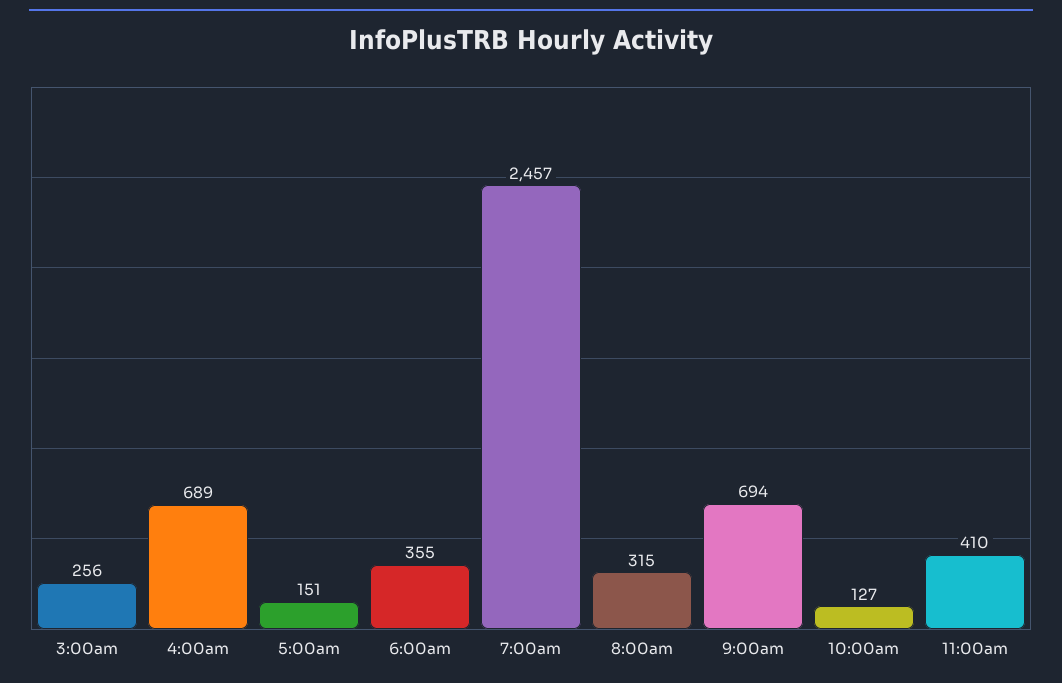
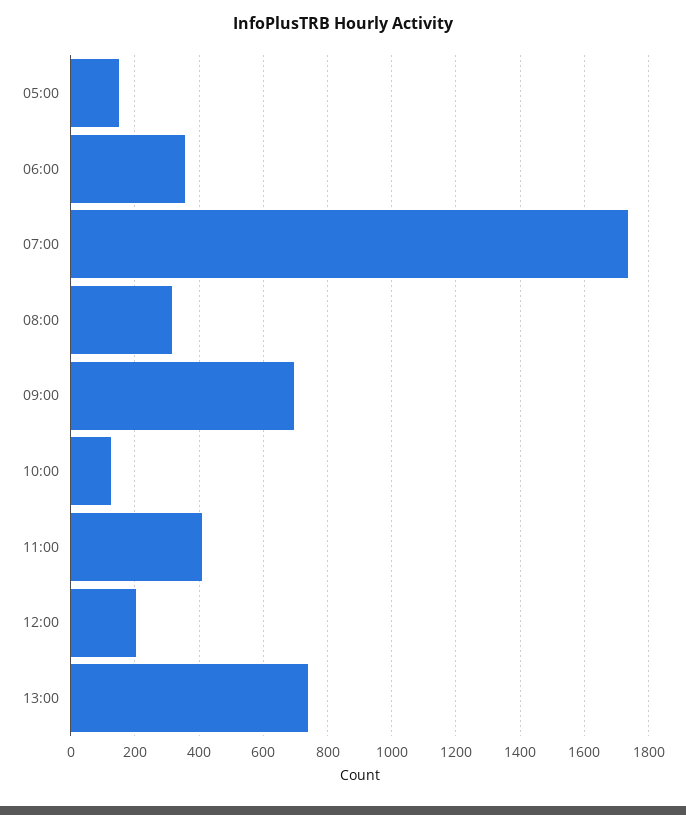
3:00am: 256 -> none
4:00am: 689 -> none
7:00am: 2457 -> 1740
12:00: none -> 200
13:00: none -> 740

